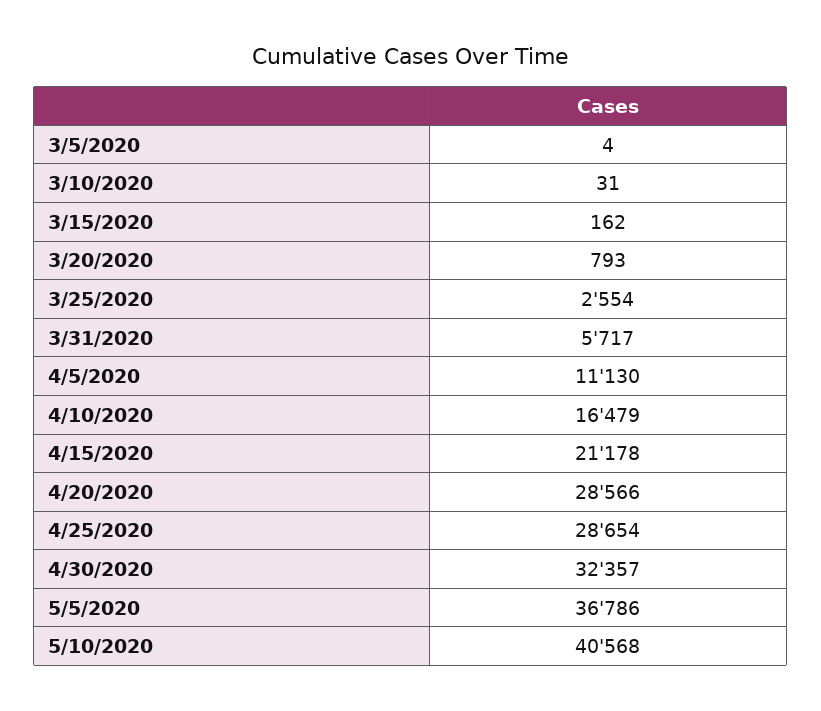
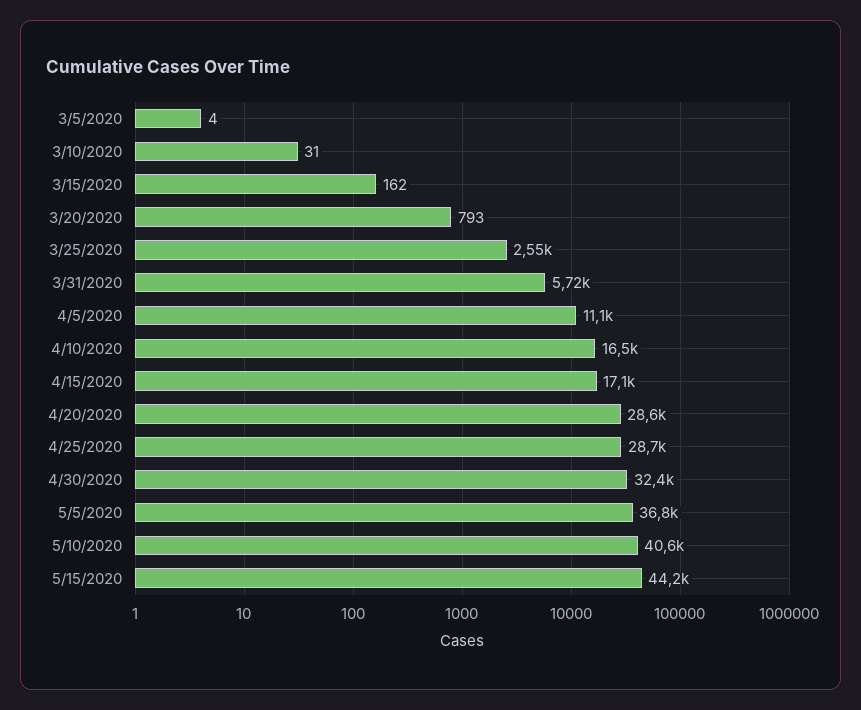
4/15/2020: 21178 -> 17100
5/15/2020: none -> 44200

